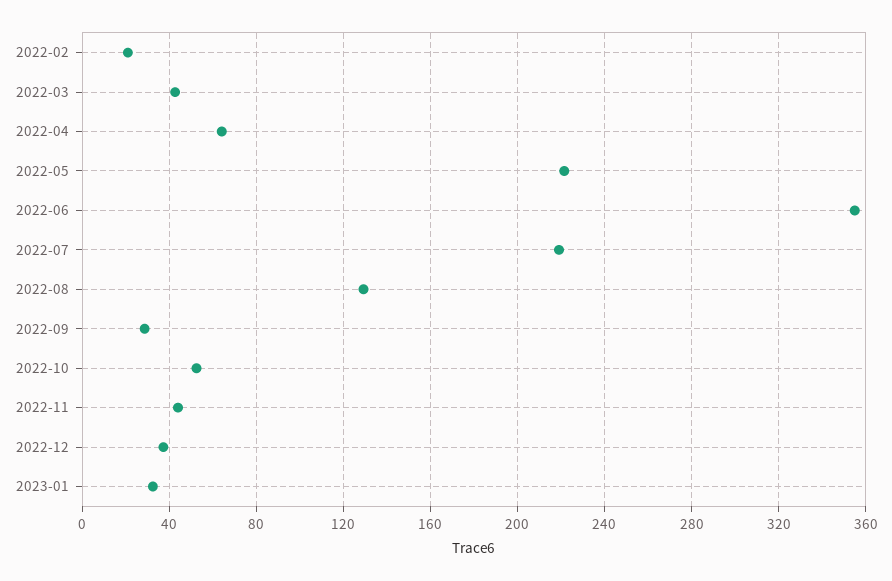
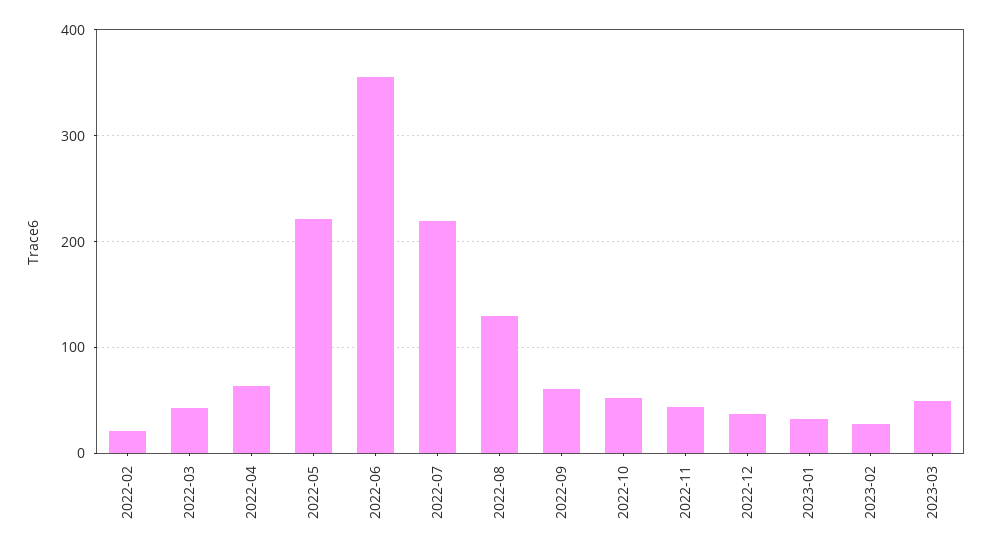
2022-09: 30 -> 60
2023-02: none -> 30
2023-03: none -> 50

